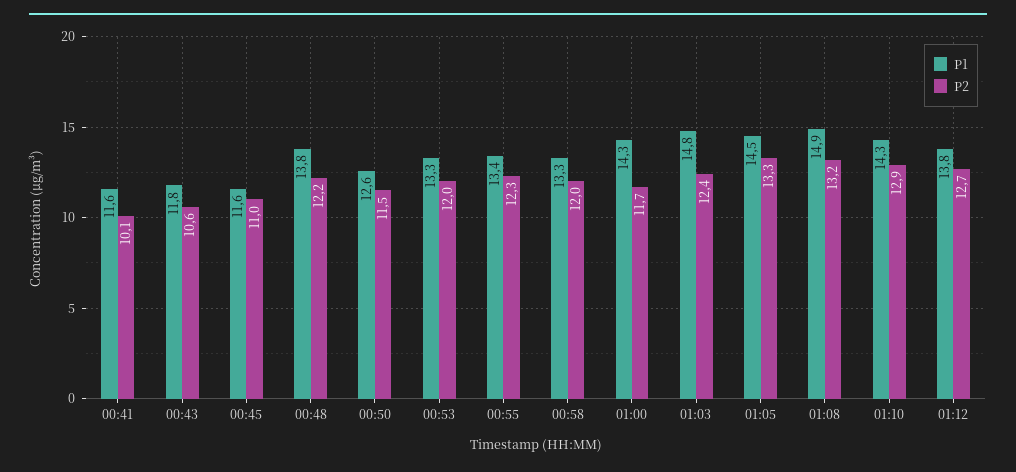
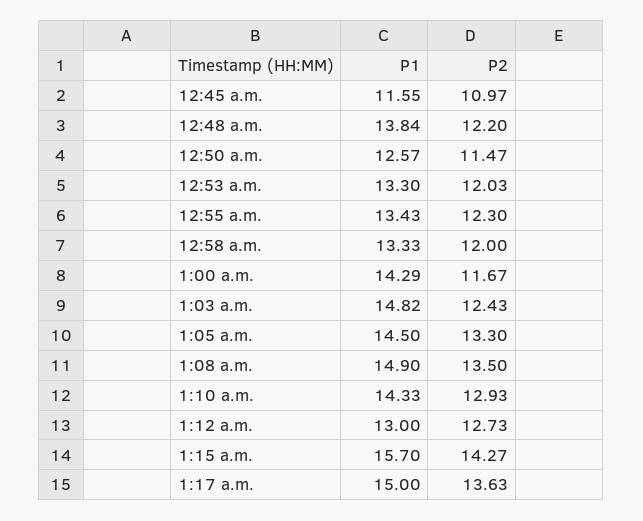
P1, 00:41: 11.6 -> none
P2, 00:41: 10.1 -> none
P1, 00:43: 11.8 -> none
P2, 00:43: 10.6 -> none
P2, 01:08: 13.2 -> 13.5
P1, 01:12: 13.8 -> 13
P1, 1:15 a.m.: none -> 15.7
P2, 1:15 a.m.: none -> 14.27
P1, 1:17 a.m.: none -> 15
P2, 1:17 a.m.: none -> 13.63

